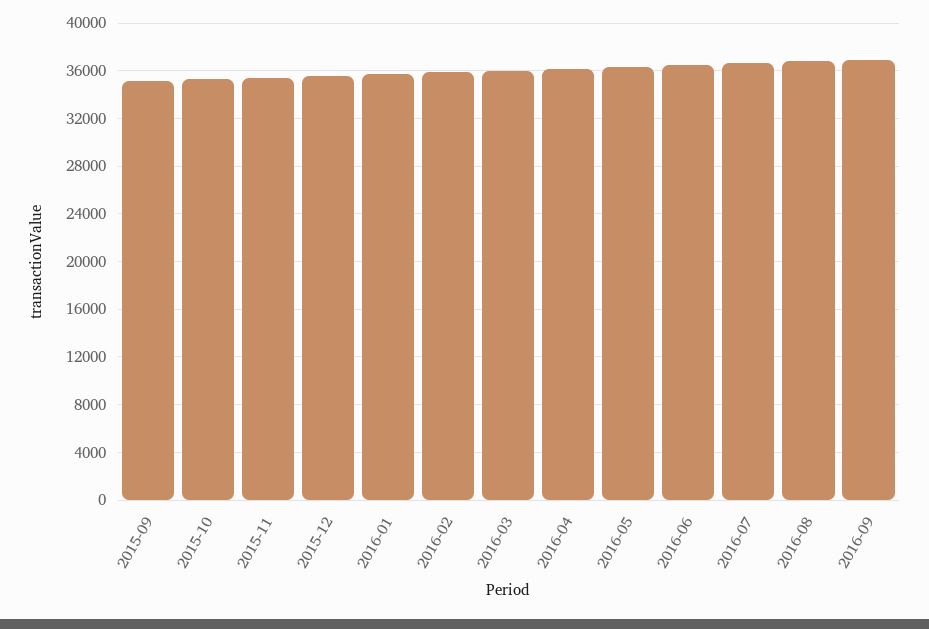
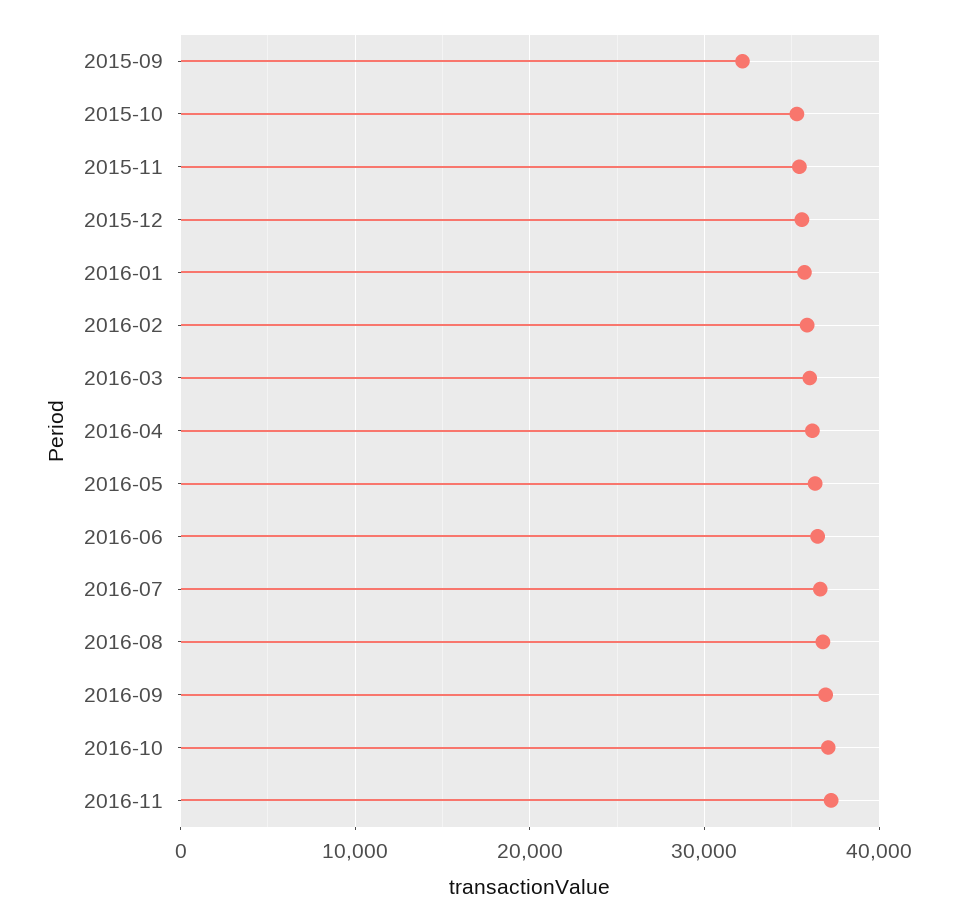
2015-09: 35000 -> 32000
2016-10: none -> 37000
2016-11: none -> 37000

